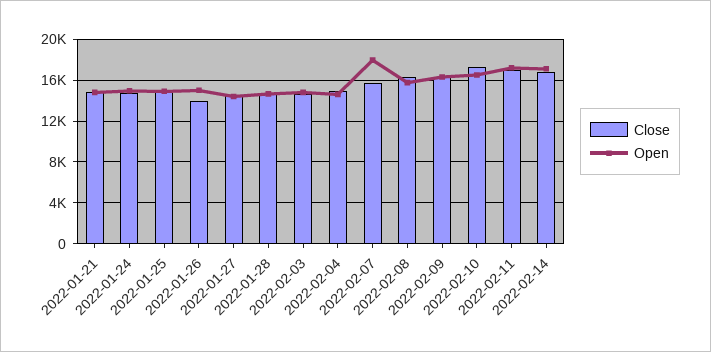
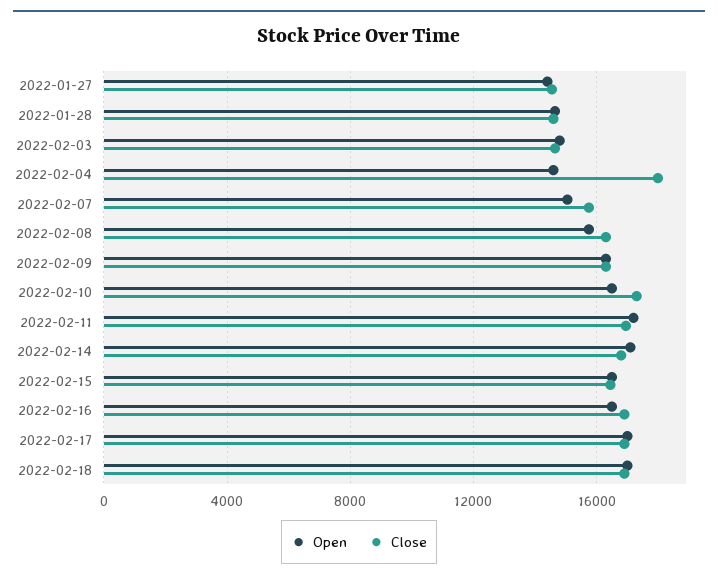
Close, 2022-01-21: 15000 -> none
Open, 2022-01-21: 15000 -> none
Close, 2022-01-24: 15000 -> none
Open, 2022-01-24: 15000 -> none
Close, 2022-01-25: 15000 -> none
Open, 2022-01-25: 15000 -> none
Close, 2022-01-26: 14000 -> none
Open, 2022-01-26: 15000 -> none
Close, 2022-02-04: 15000 -> 18000
Open, 2022-02-07: 18000 -> 15000
Open, 2022-02-15: none -> 16500
Close, 2022-02-15: none -> 16500
Open, 2022-02-16: none -> 16500
Close, 2022-02-16: none -> 17000
Open, 2022-02-17: none -> 17000
Close, 2022-02-17: none -> 17000
Open, 2022-02-18: none -> 17000
Close, 2022-02-18: none -> 17000

